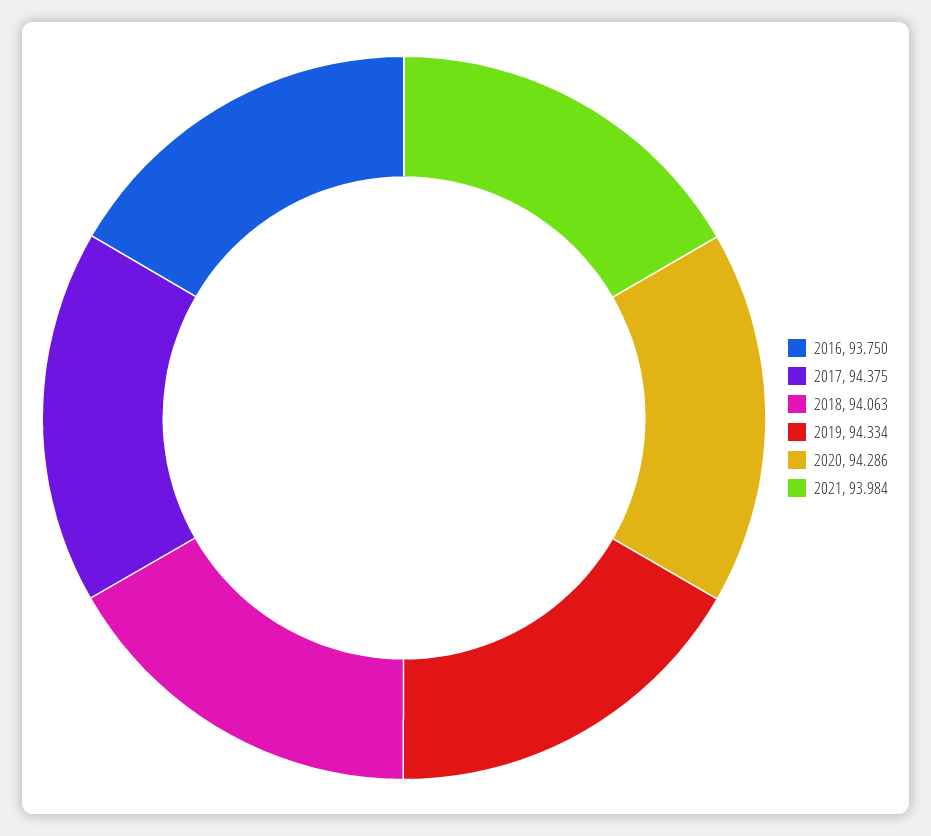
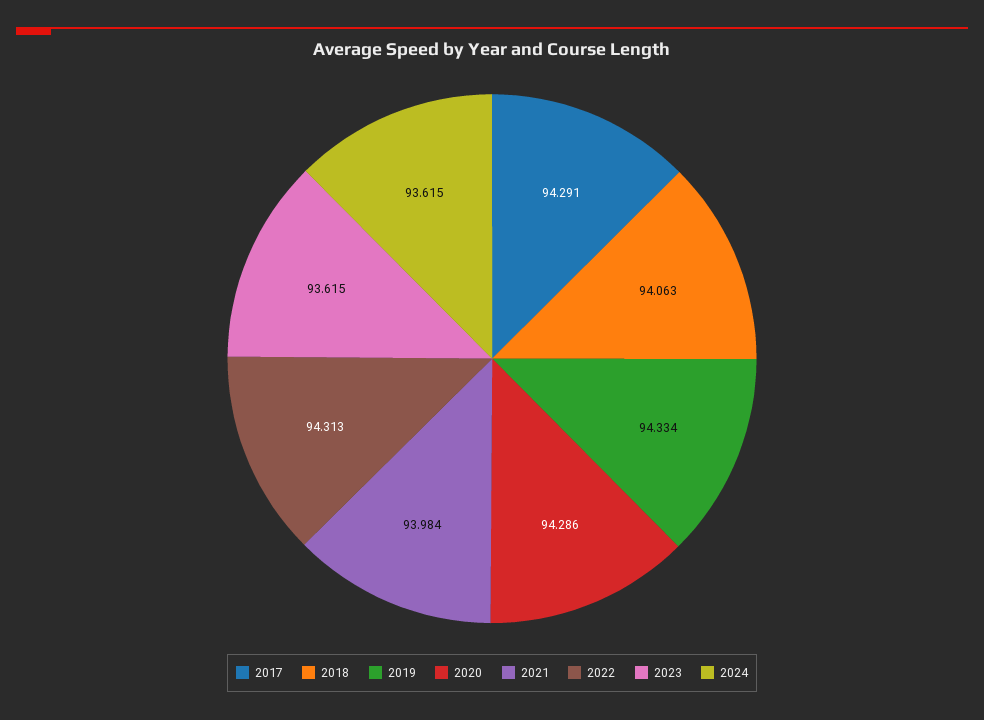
2016: 93.75 -> none
2017: 94.375 -> 94.291
2022: none -> 94.313
2023: none -> 93.615
2024: none -> 93.615

